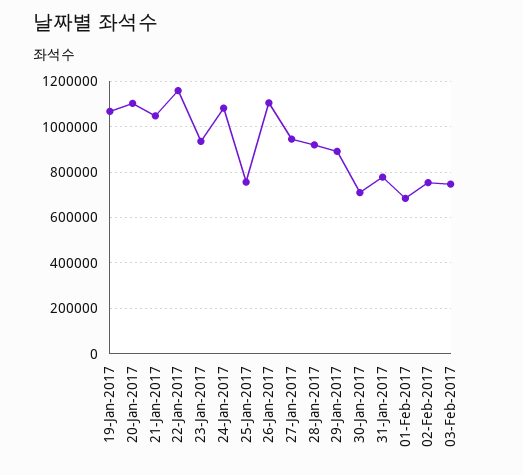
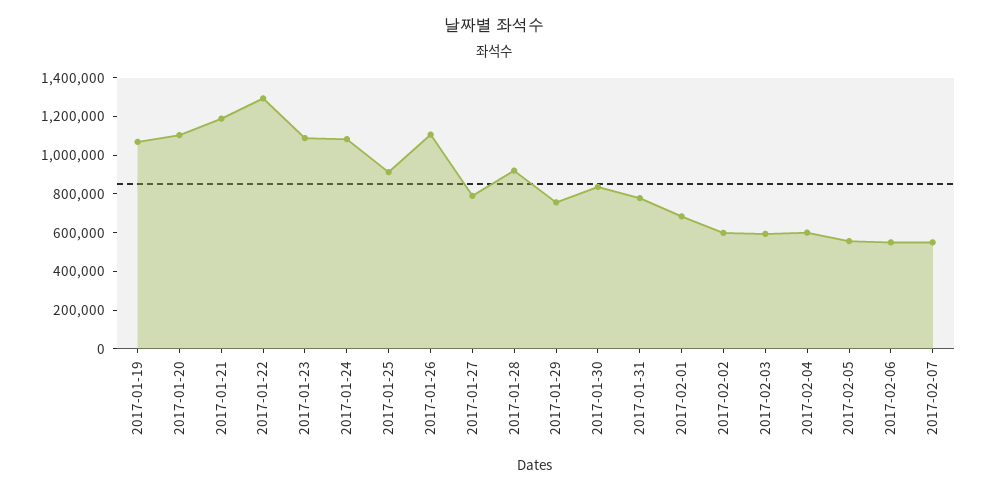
21-Jan-2017: 1050000 -> 1200000
22-Jan-2017: 1150000 -> 1300000
23-Jan-2017: 950000 -> 1100000
25-Jan-2017: 750000 -> 900000
27-Jan-2017: 950000 -> 800000
29-Jan-2017: 900000 -> 750000
30-Jan-2017: 700000 -> 850000
02-Feb-2017: 750000 -> 600000
03-Feb-2017: 750000 -> 600000
2017-02-04: none -> 600000
2017-02-05: none -> 550000
2017-02-06: none -> 550000
2017-02-07: none -> 550000

